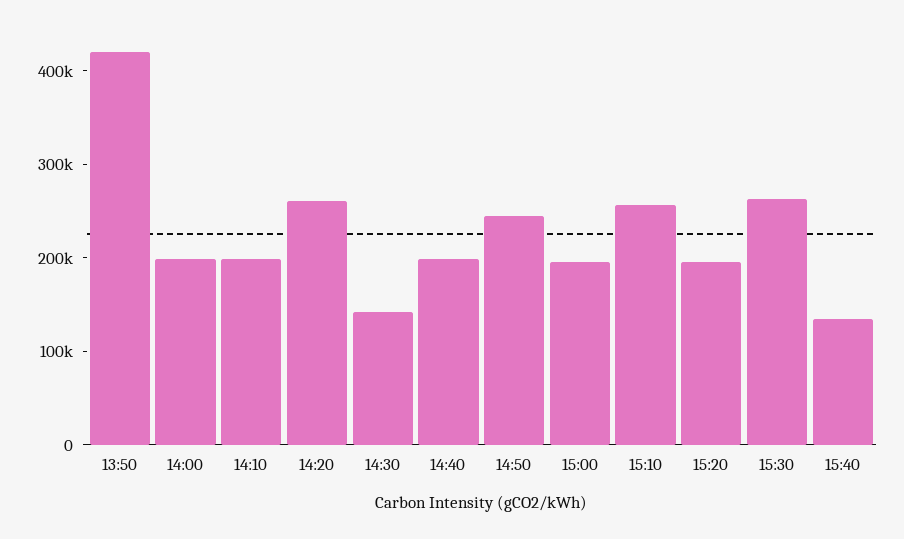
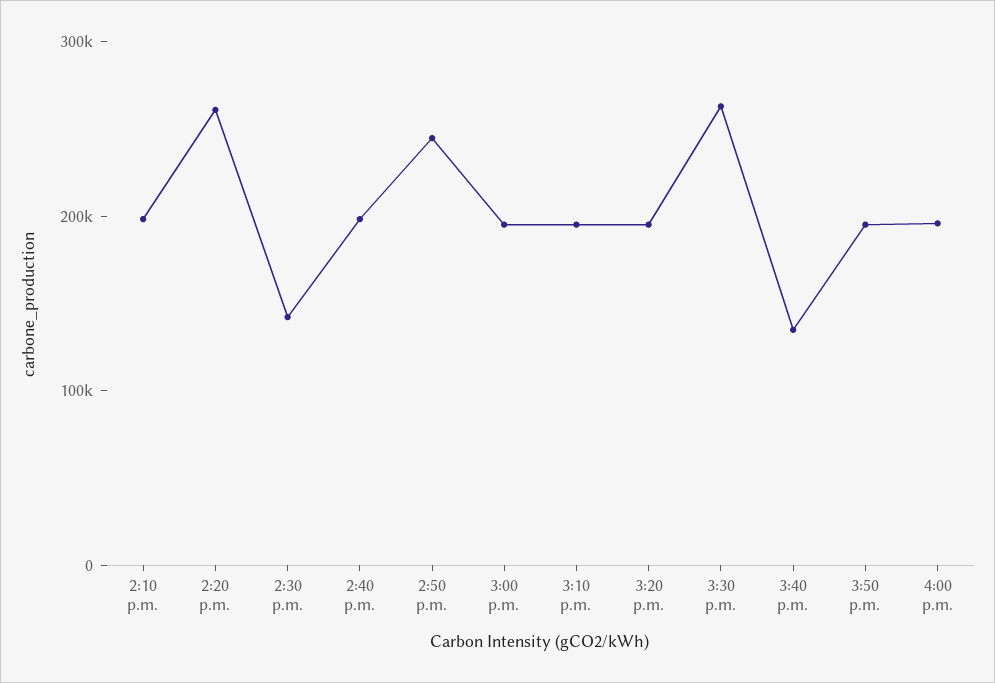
13:50: 420000 -> none
14:00: 200000 -> none
15:10: 260000 -> 200000
3:50 p.m.: none -> 200000
4:00 p.m.: none -> 200000

